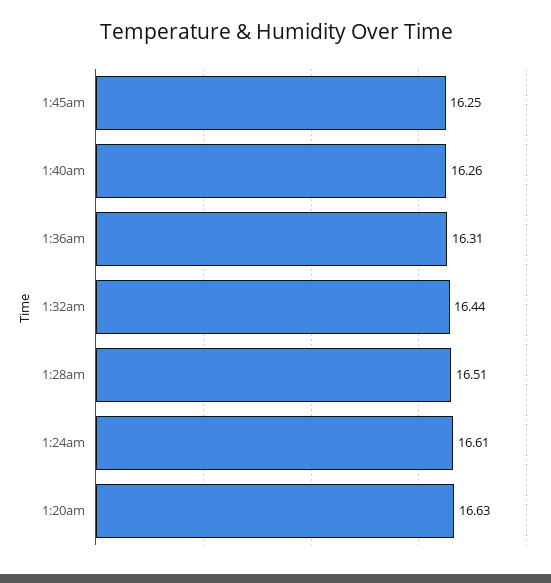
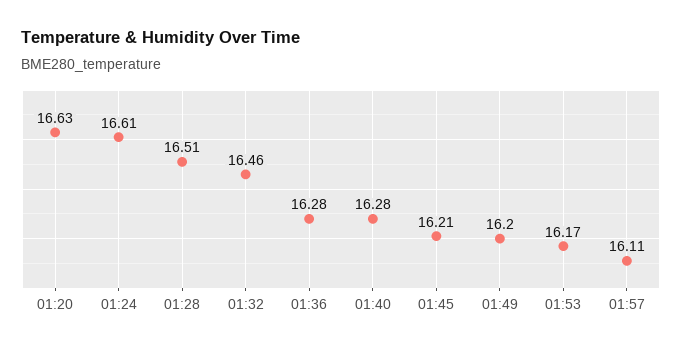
1:45am: 16.25 -> 16.21
1:40am: 16.26 -> 16.28
1:36am: 16.31 -> 16.28
1:32am: 16.44 -> 16.46
01:49: none -> 16.2
01:53: none -> 16.17
01:57: none -> 16.11

